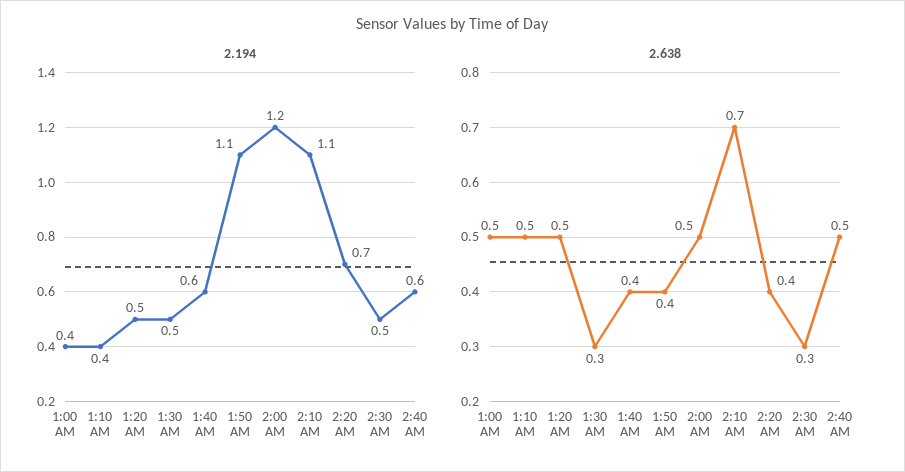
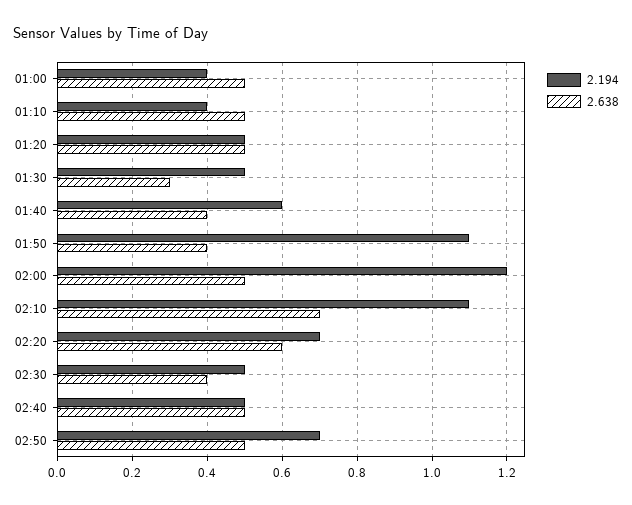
2.194, 2:40 AM: 0.6 -> 0.5
2.638, 2:20 AM: 0.4 -> 0.6
2.638, 2:30 AM: 0.3 -> 0.4
2.194, 02:50: none -> 0.7
2.638, 02:50: none -> 0.5

